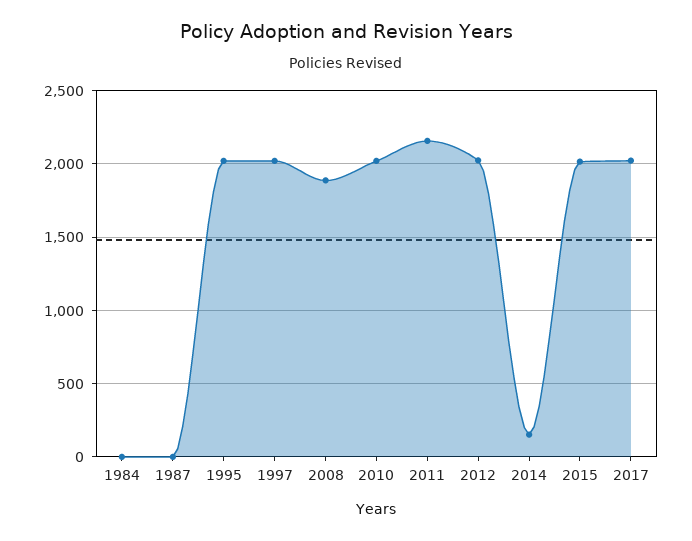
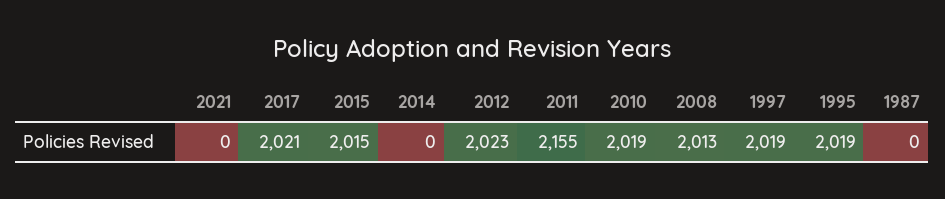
1984: 0 -> none
2008: 1900 -> 2013
2014: 150 -> 0
2021: none -> 0

